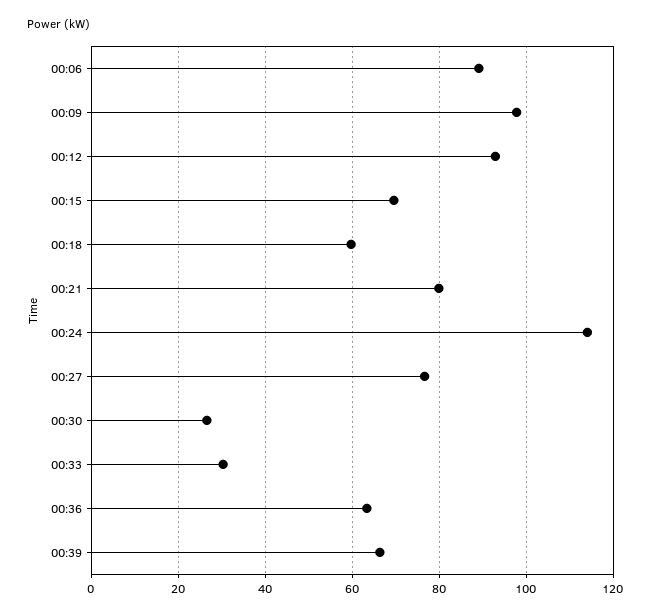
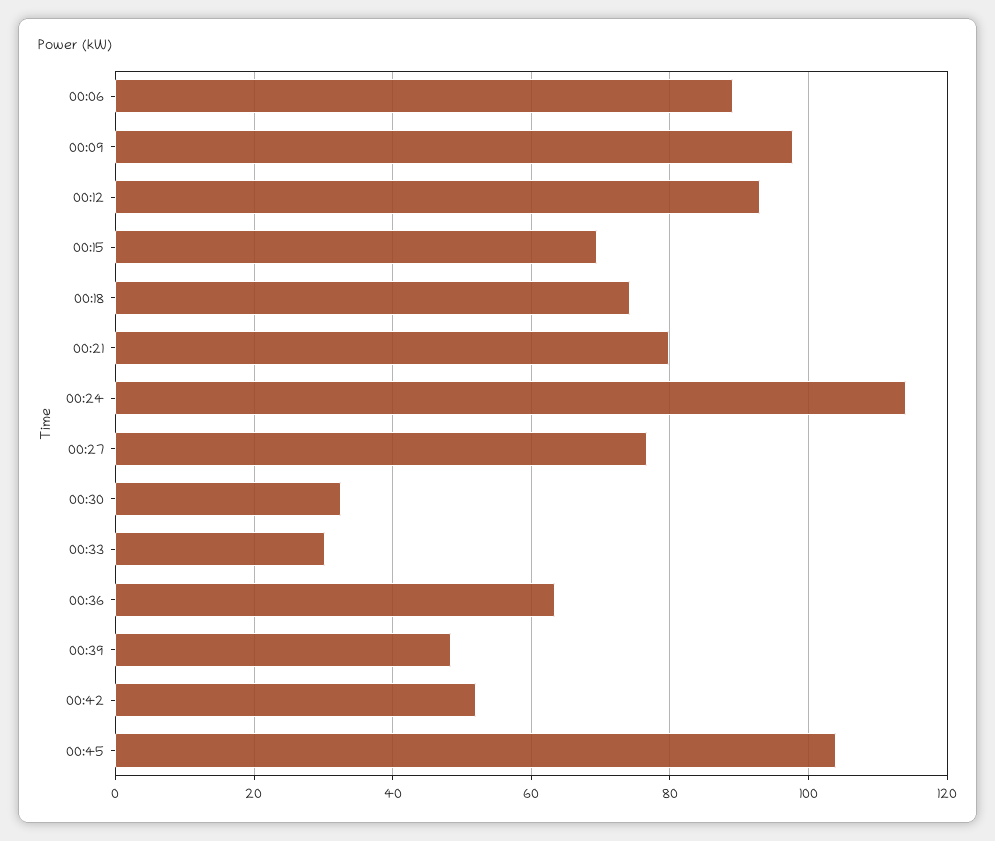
00:18: 60 -> 74
00:30: 26 -> 32
00:39: 66 -> 48
00:42: none -> 52
00:45: none -> 104

